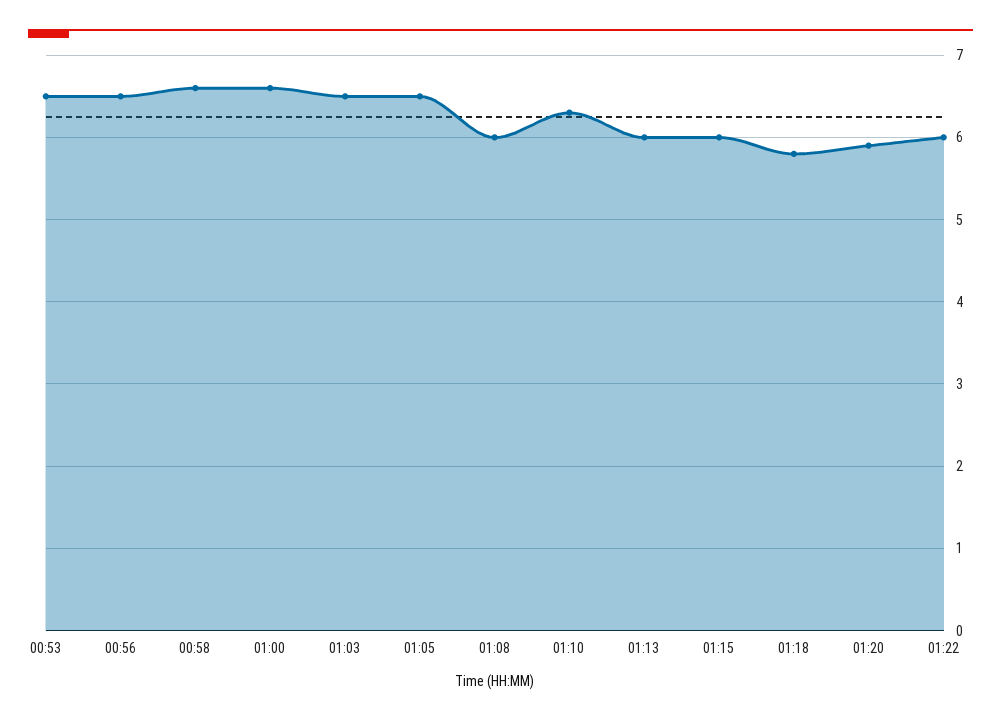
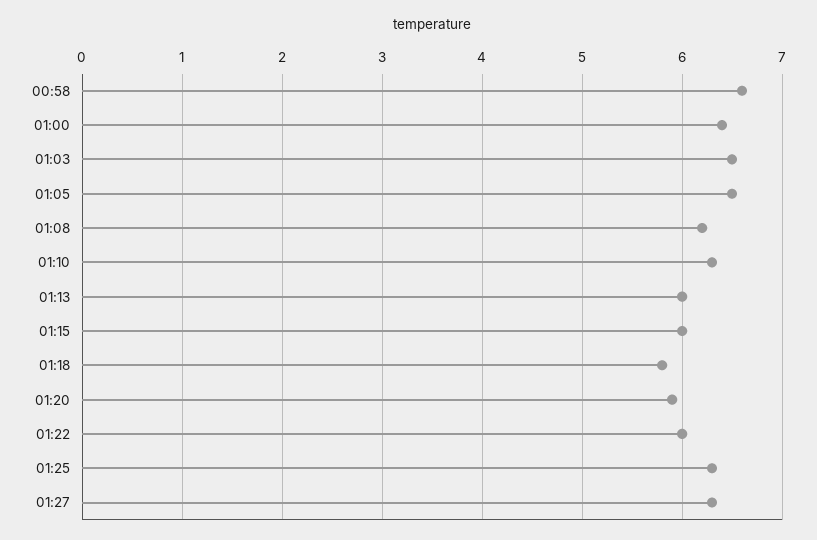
00:53: 6.5 -> none
00:56: 6.5 -> none
01:00: 6.6 -> 6.4
01:08: 6 -> 6.2
01:25: none -> 6.3
01:27: none -> 6.3

